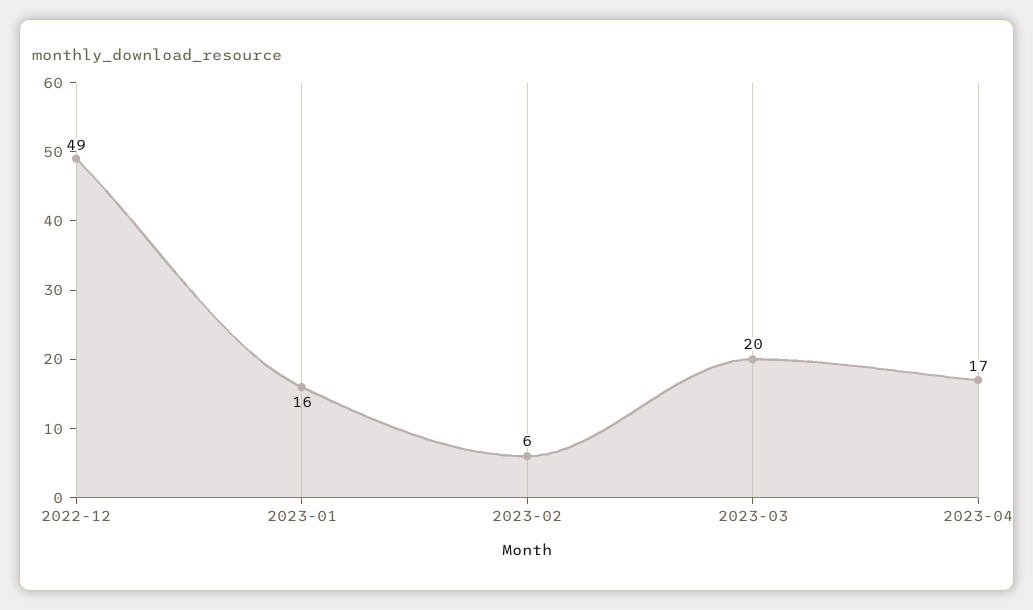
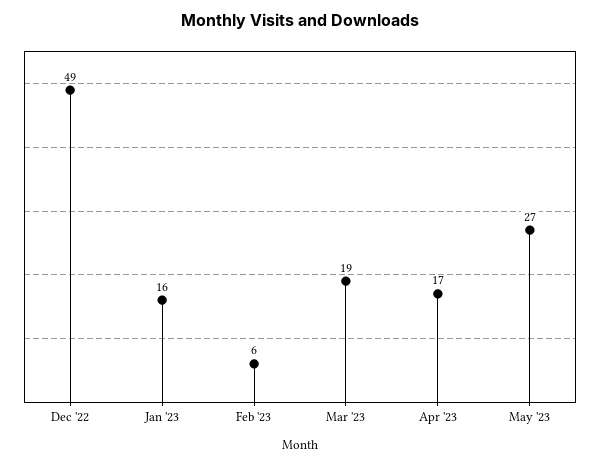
2023-03: 20 -> 19
May '23: none -> 27

